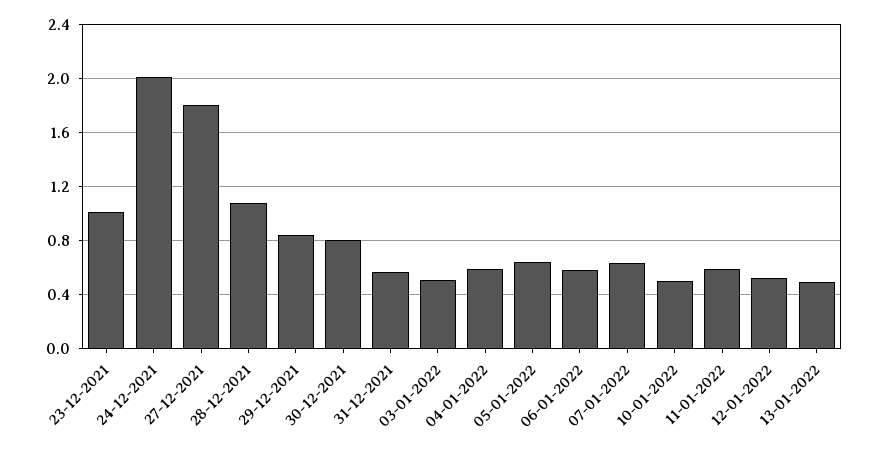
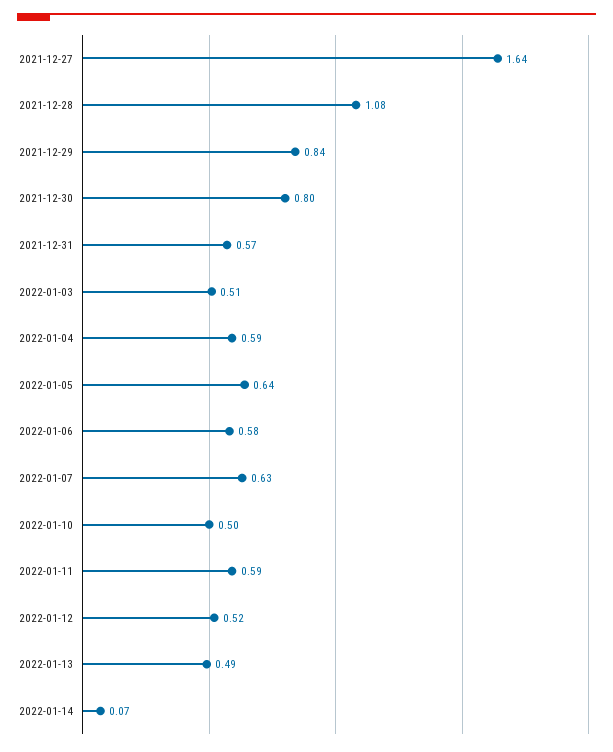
23-12-2021: 1 -> none
24-12-2021: 2 -> none
27-12-2021: 1.8 -> 1.64
2022-01-14: none -> 0.07

